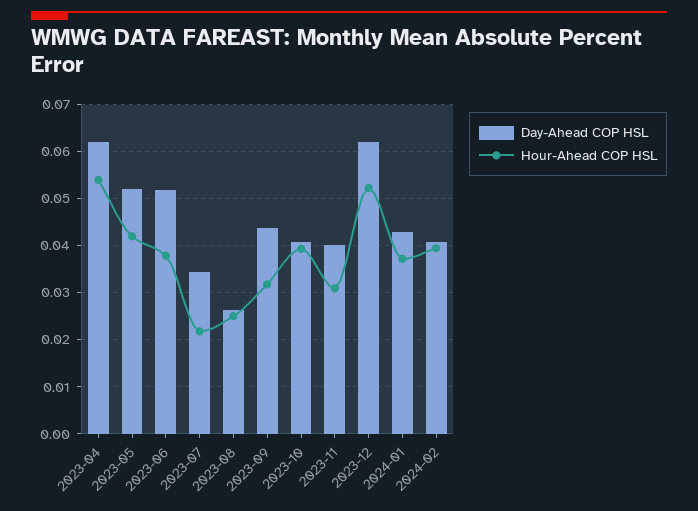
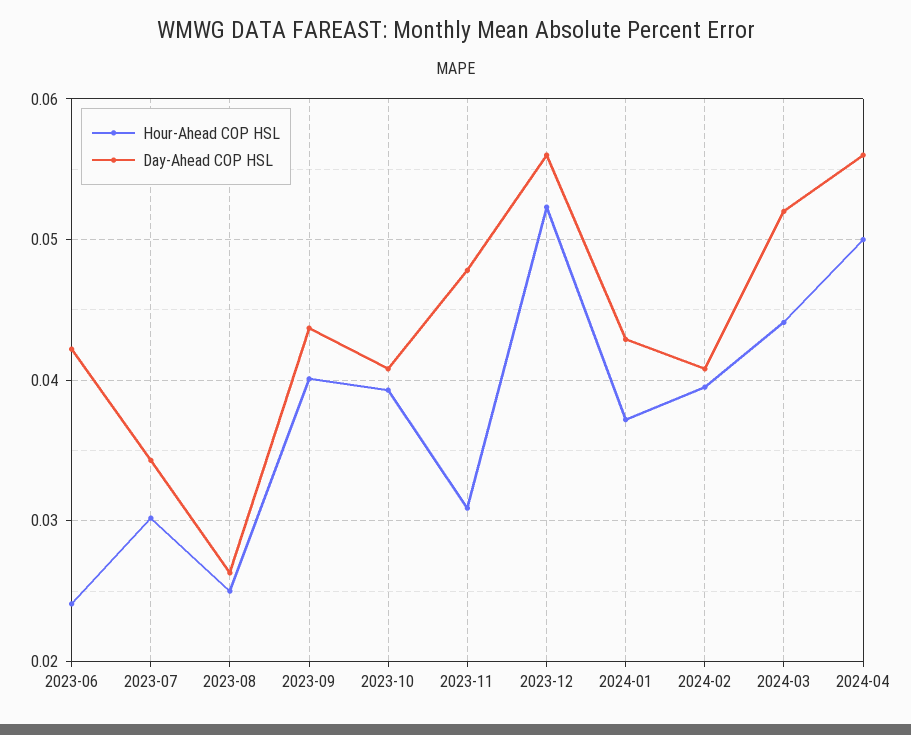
Day-Ahead COP HSL, 2023-04: 0.062 -> none
Hour-Ahead COP HSL, 2023-04: 0.054 -> none
Day-Ahead COP HSL, 2023-05: 0.052 -> none
Hour-Ahead COP HSL, 2023-05: 0.042 -> none
Day-Ahead COP HSL, 2023-06: 0.052 -> 0.042
Hour-Ahead COP HSL, 2023-06: 0.038 -> 0.024
Hour-Ahead COP HSL, 2023-07: 0.022 -> 0.03
Hour-Ahead COP HSL, 2023-09: 0.032 -> 0.04
Day-Ahead COP HSL, 2023-11: 0.04 -> 0.048
Day-Ahead COP HSL, 2023-12: 0.062 -> 0.056
Hour-Ahead COP HSL, 2024-03: none -> 0.044
Day-Ahead COP HSL, 2024-03: none -> 0.052
Hour-Ahead COP HSL, 2024-04: none -> 0.05
Day-Ahead COP HSL, 2024-04: none -> 0.056

